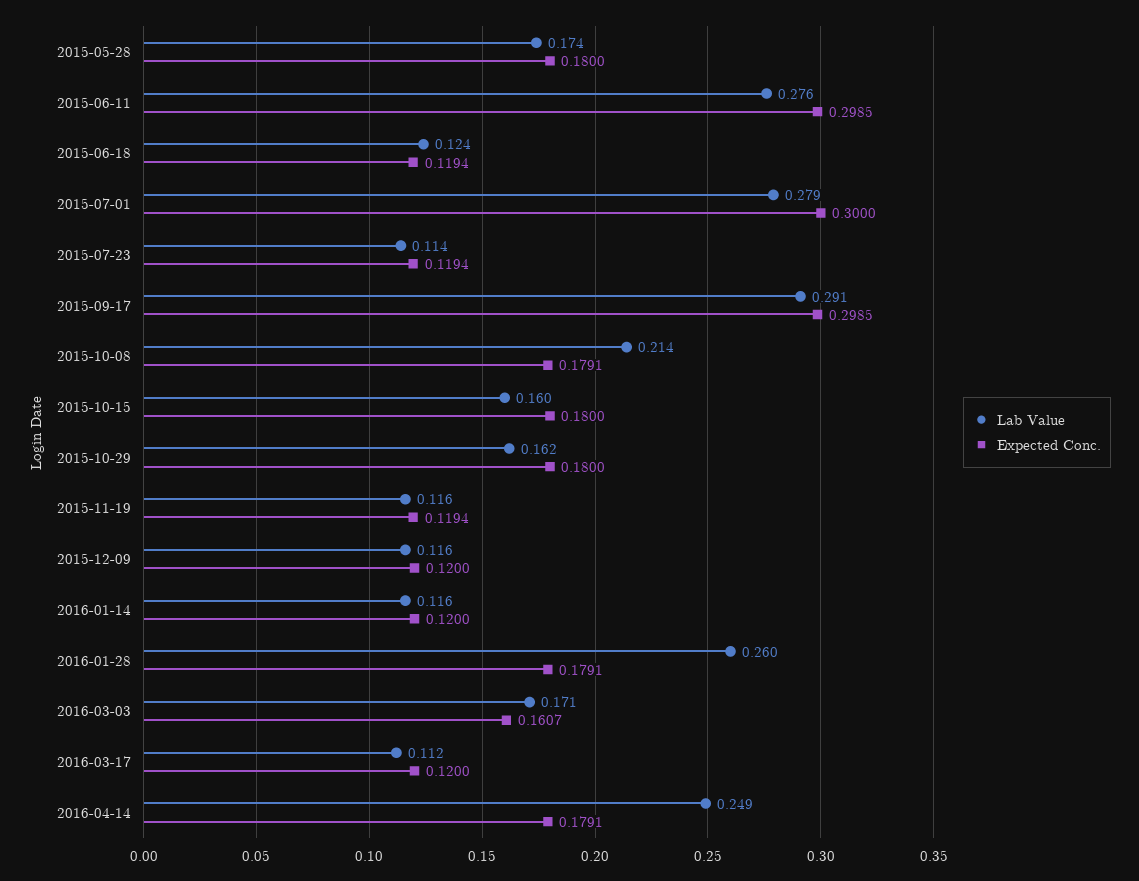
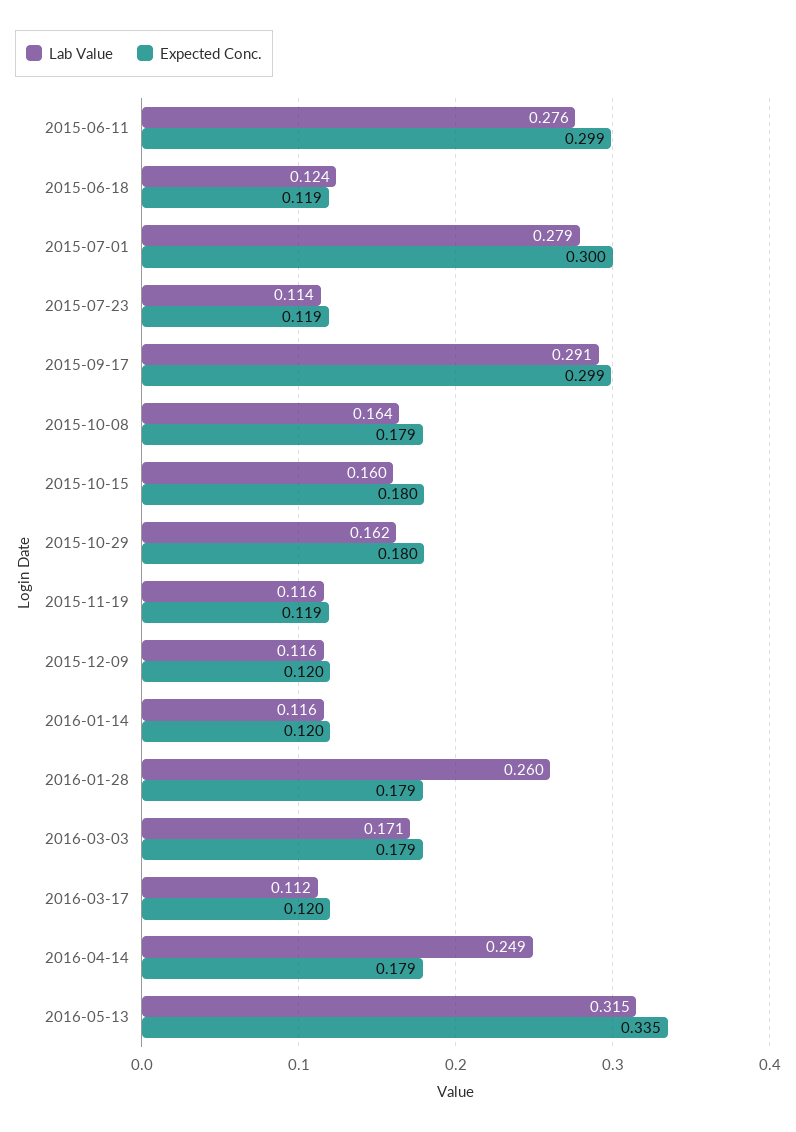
Lab Value, 2015-05-28: 0.174 -> none
Expected Conc., 2015-05-28: 0.18 -> none
Lab Value, 2015-10-08: 0.214 -> 0.164
Expected Conc., 2016-03-03: 0.1607 -> 0.179
Lab Value, 2016-05-13: none -> 0.315
Expected Conc., 2016-05-13: none -> 0.335

